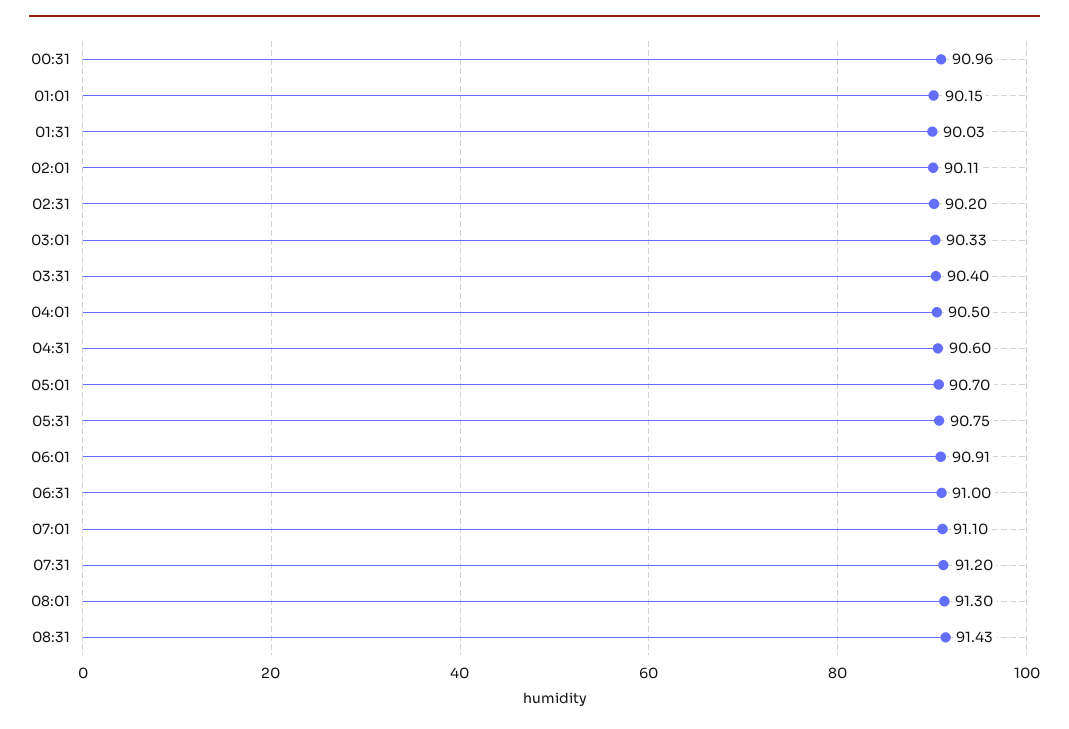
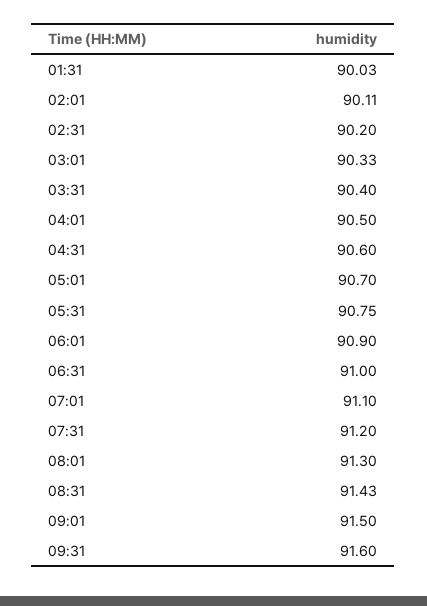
00:31: 90.96 -> none
01:01: 90.15 -> none
06:01: 90.91 -> 90.9
09:01: none -> 91.5
09:31: none -> 91.6

